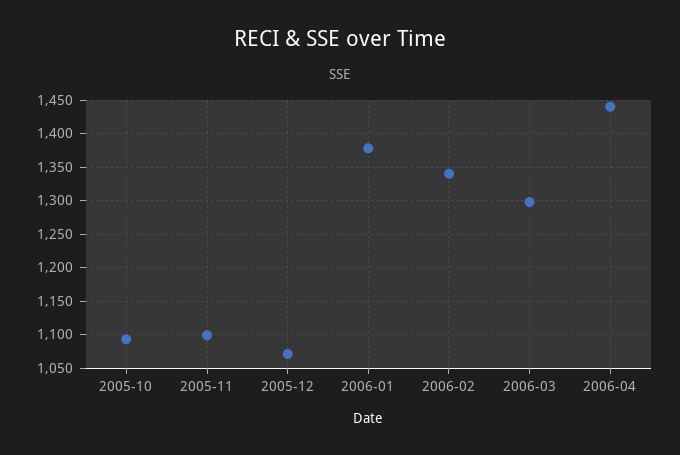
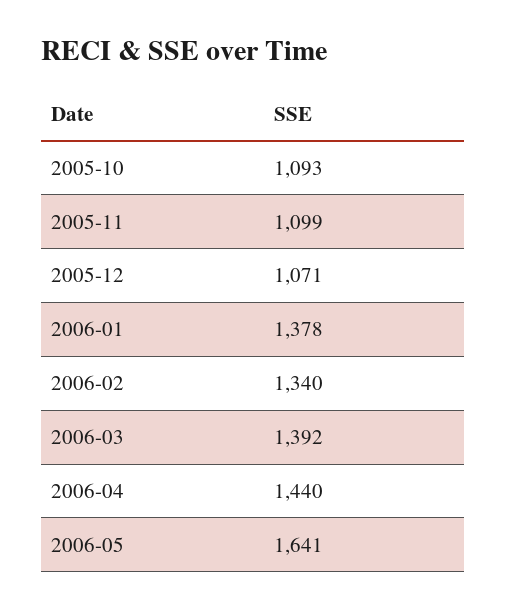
2006-03: 1300 -> 1392
2006-05: none -> 1641

